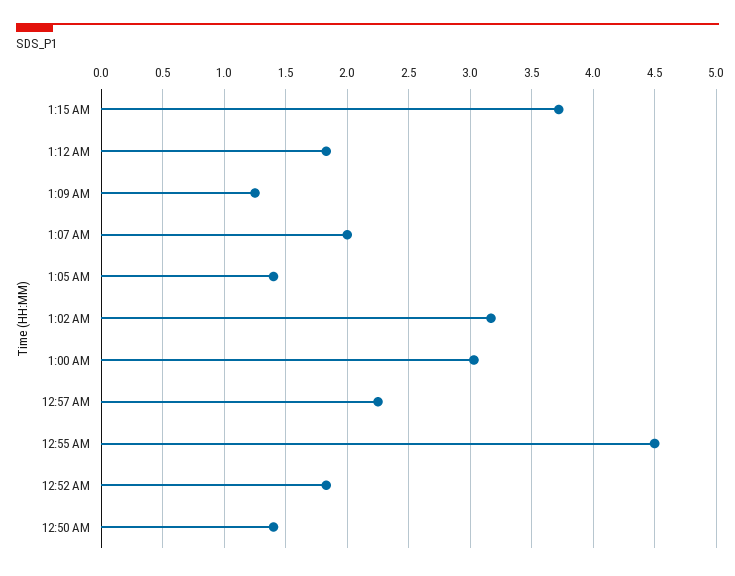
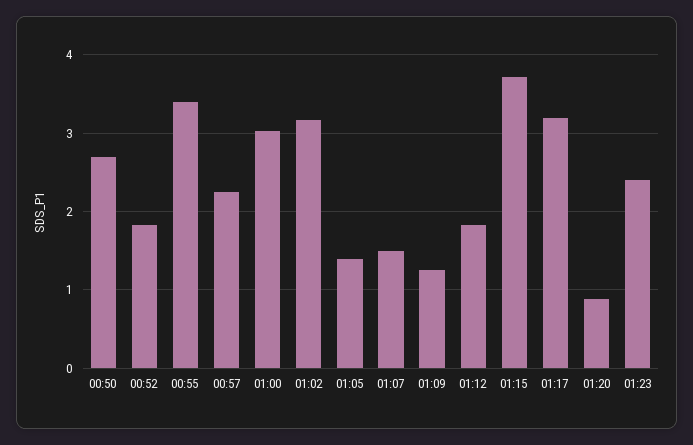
1:07 AM: 2 -> 1.5
12:55 AM: 4.5 -> 3.4
12:50 AM: 1.4 -> 2.7
01:17: none -> 3.2
01:20: none -> 0.9
01:23: none -> 2.4

